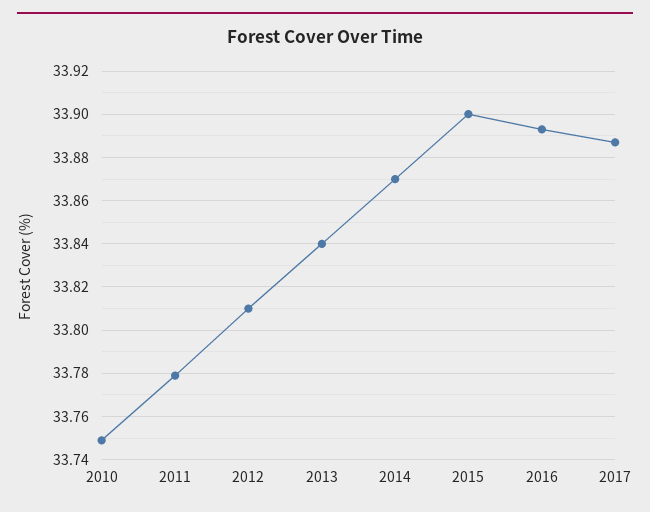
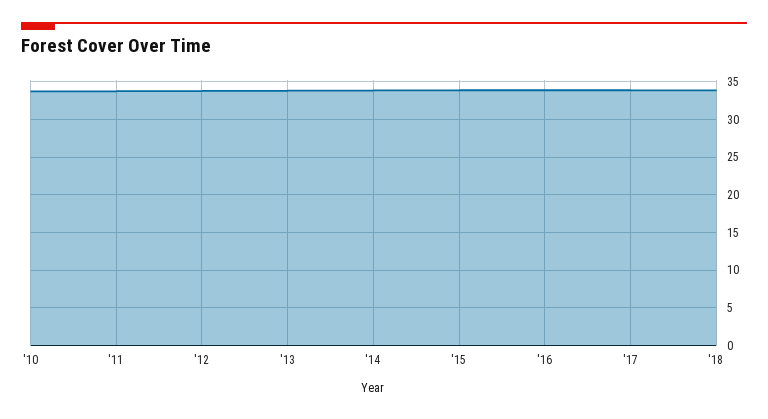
'18: none -> 34

